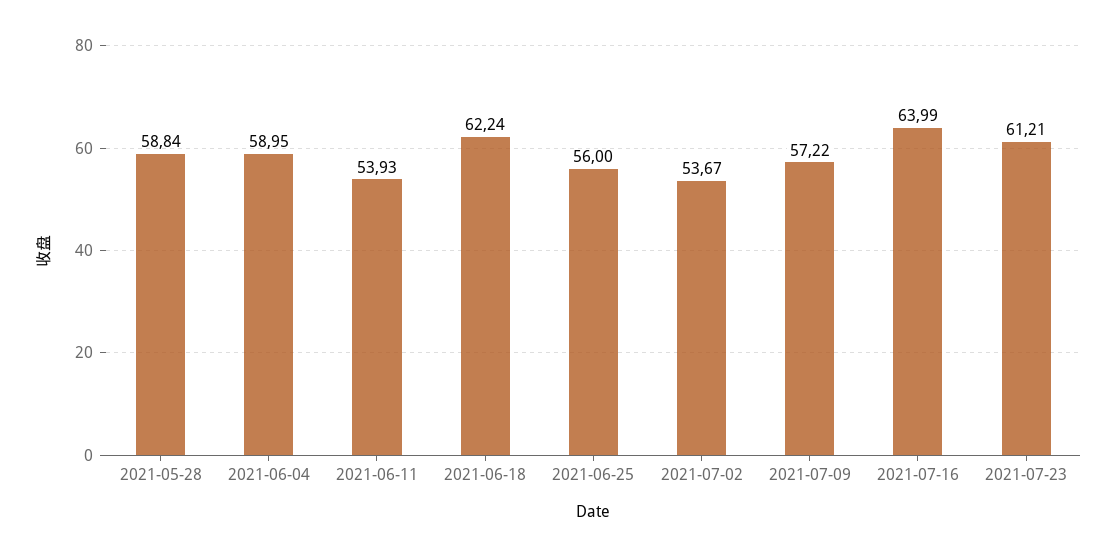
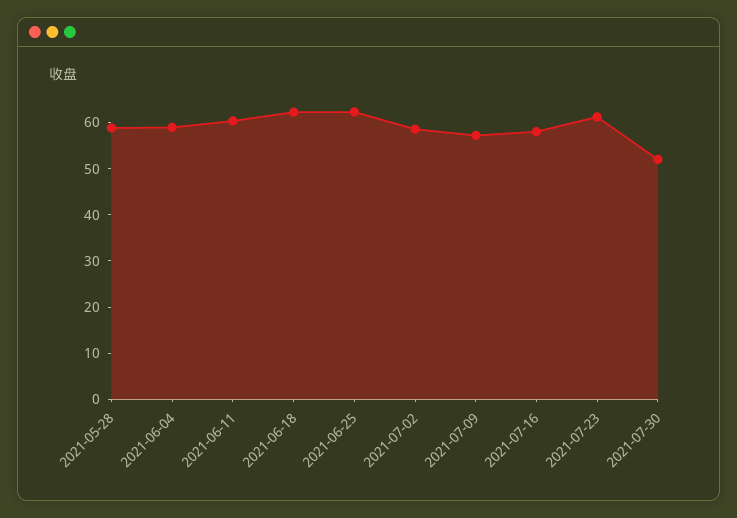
2021-06-11: 53.93 -> 60
2021-06-25: 56 -> 62
2021-07-02: 53.67 -> 58
2021-07-16: 63.99 -> 58
2021-07-30: none -> 52

